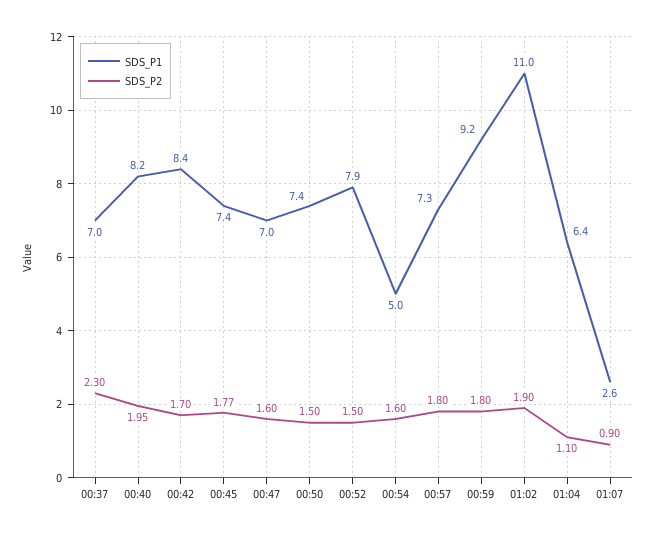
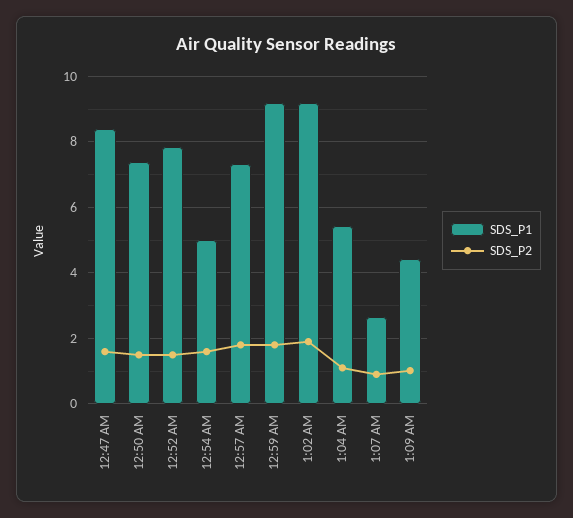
SDS_P1, 00:37: 7 -> none
SDS_P2, 00:37: 2.3 -> none
SDS_P1, 00:40: 8.2 -> none
SDS_P2, 00:40: 1.95 -> none
SDS_P1, 00:42: 8.4 -> none
SDS_P2, 00:42: 1.7 -> none
SDS_P1, 00:45: 7.4 -> none
SDS_P2, 00:45: 1.77 -> none
SDS_P1, 00:47: 7 -> 8.4
SDS_P1, 01:02: 11 -> 9.2
SDS_P1, 01:04: 6.4 -> 5.4
SDS_P1, 1:09 AM: none -> 4.4
SDS_P2, 1:09 AM: none -> 1

